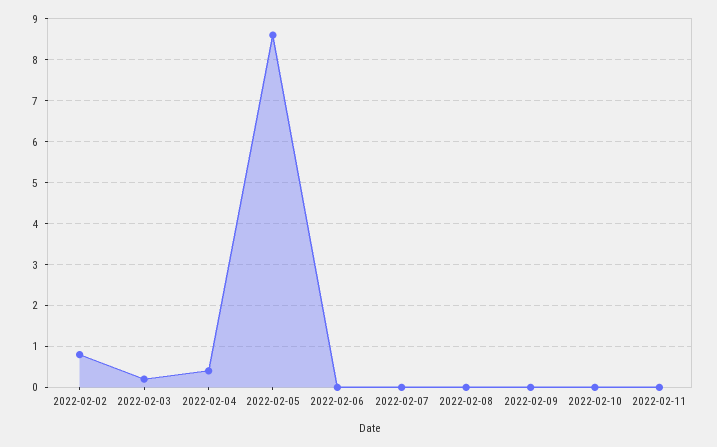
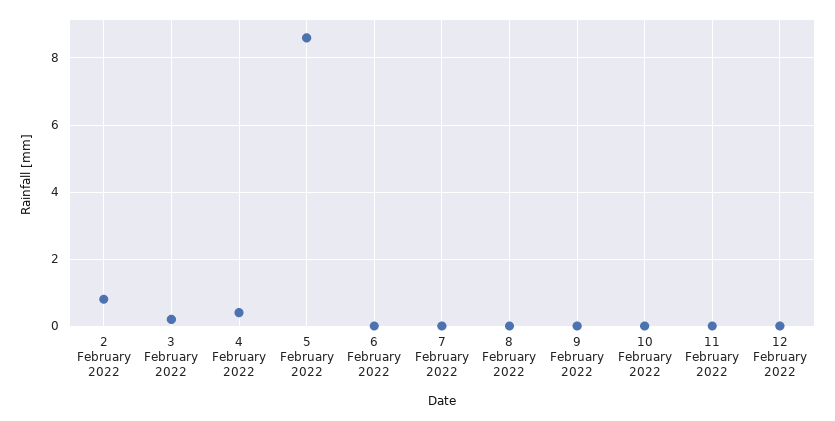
12 February 2022: none -> 0

